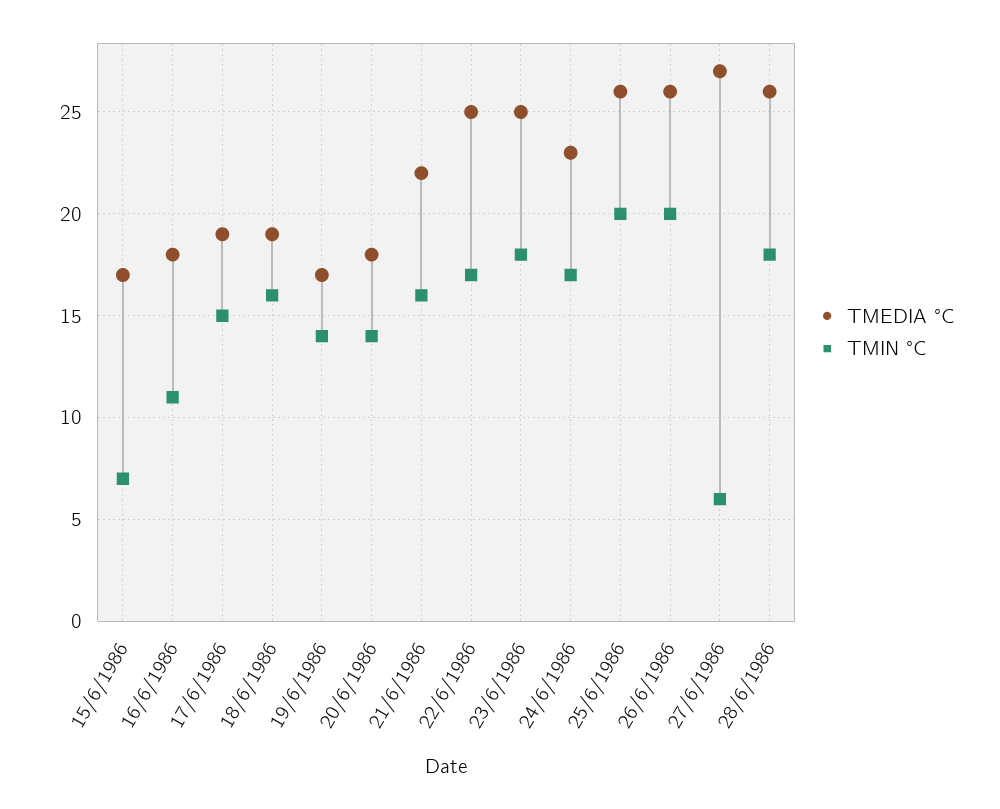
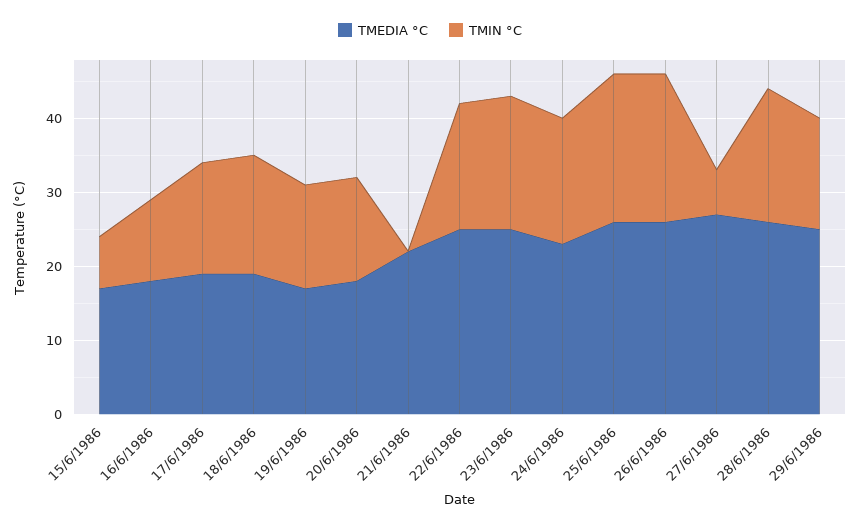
TMIN °C, 21/6/1986: 16 -> 0
TMEDIA °C, 29/6/1986: none -> 25
TMIN °C, 29/6/1986: none -> 15

